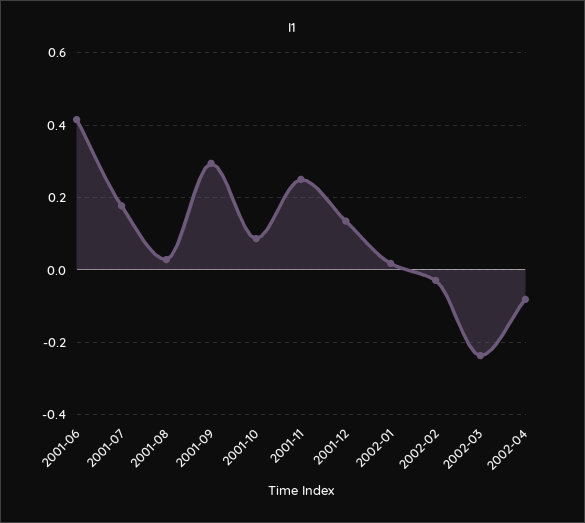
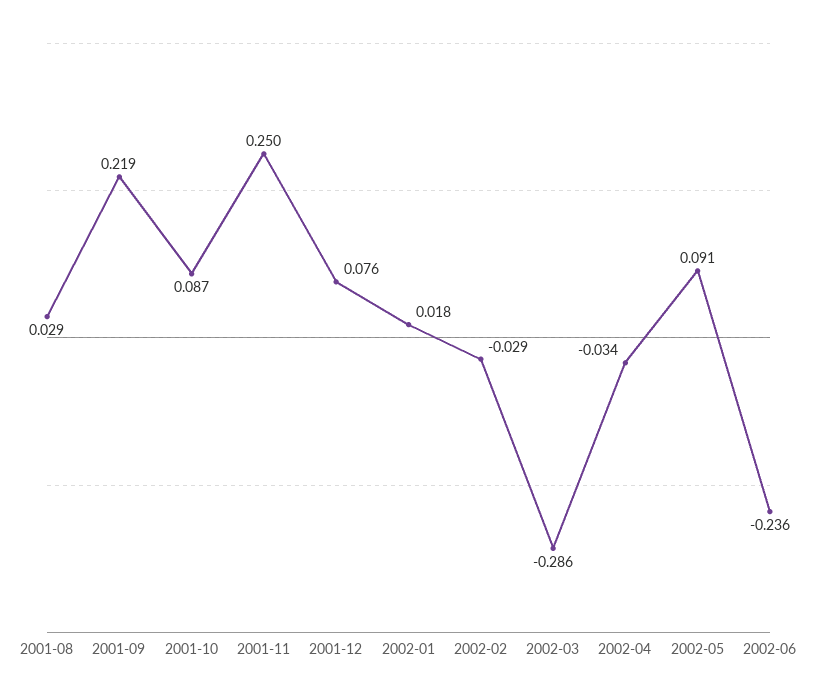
2001-06: 0.42 -> none
2001-07: 0.18 -> none
2001-09: 0.3 -> 0.219
2001-12: 0.14 -> 0.076
2002-03: -0.24 -> -0.286
2002-04: -0.08 -> -0.034
2002-05: none -> 0.091
2002-06: none -> -0.236

